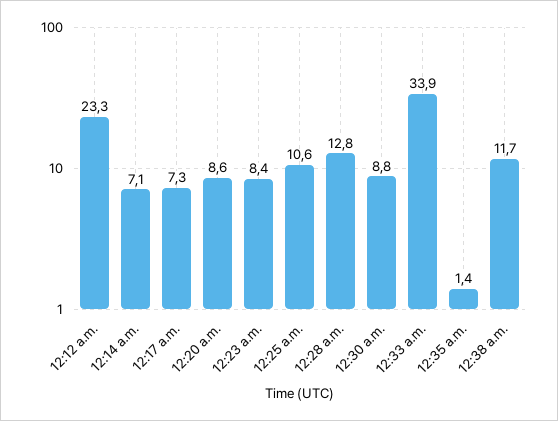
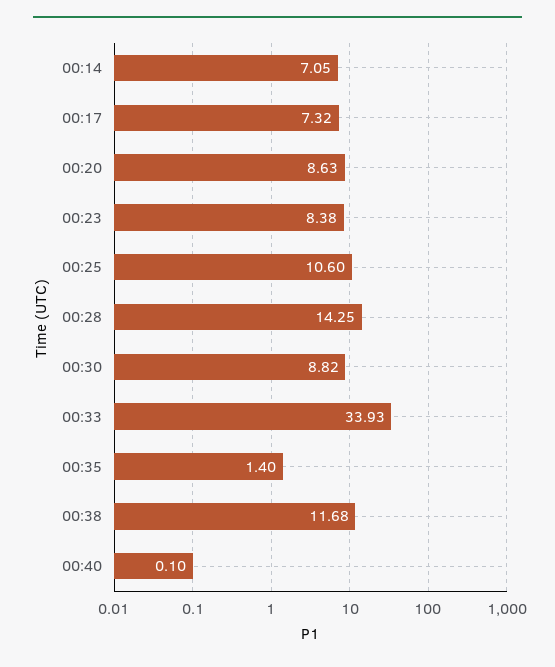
12:12 a.m.: 23.3 -> none
12:28 a.m.: 12.8 -> 14.25
00:40: none -> 0.1

